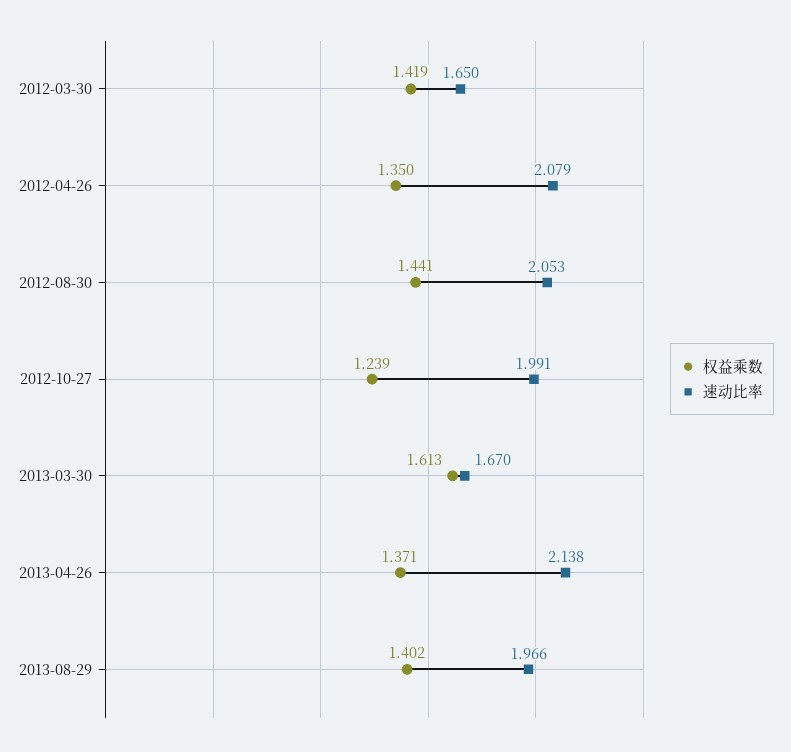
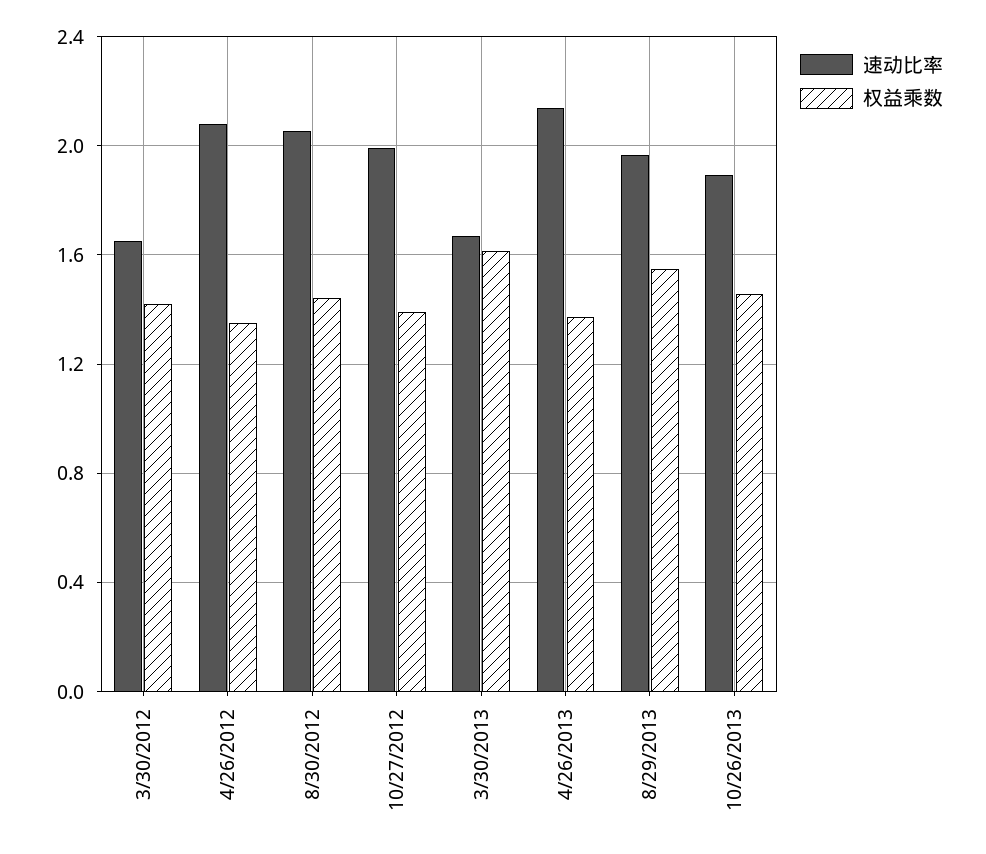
权益乘数, 2012-10-27: 1.239 -> 1.4
权益乘数, 2013-08-29: 1.402 -> 1.55
速动比率, 10/26/2013: none -> 1.9
权益乘数, 10/26/2013: none -> 1.45

